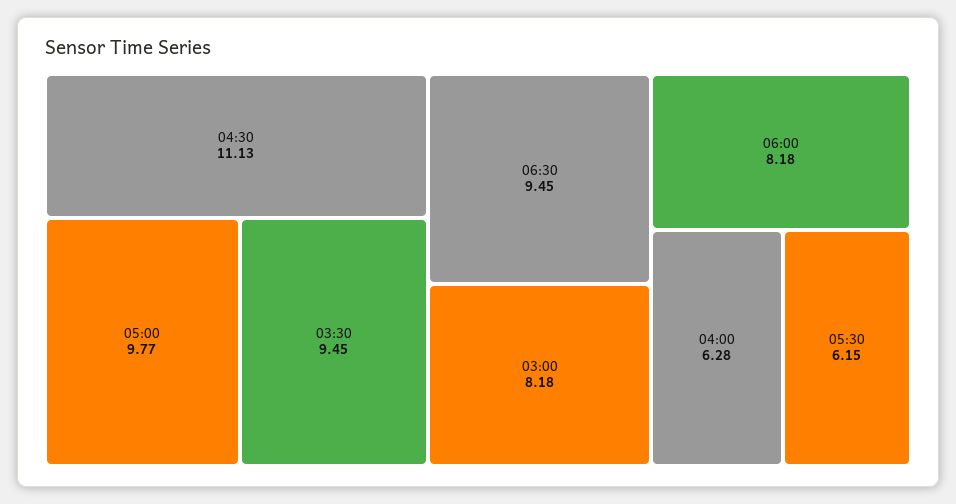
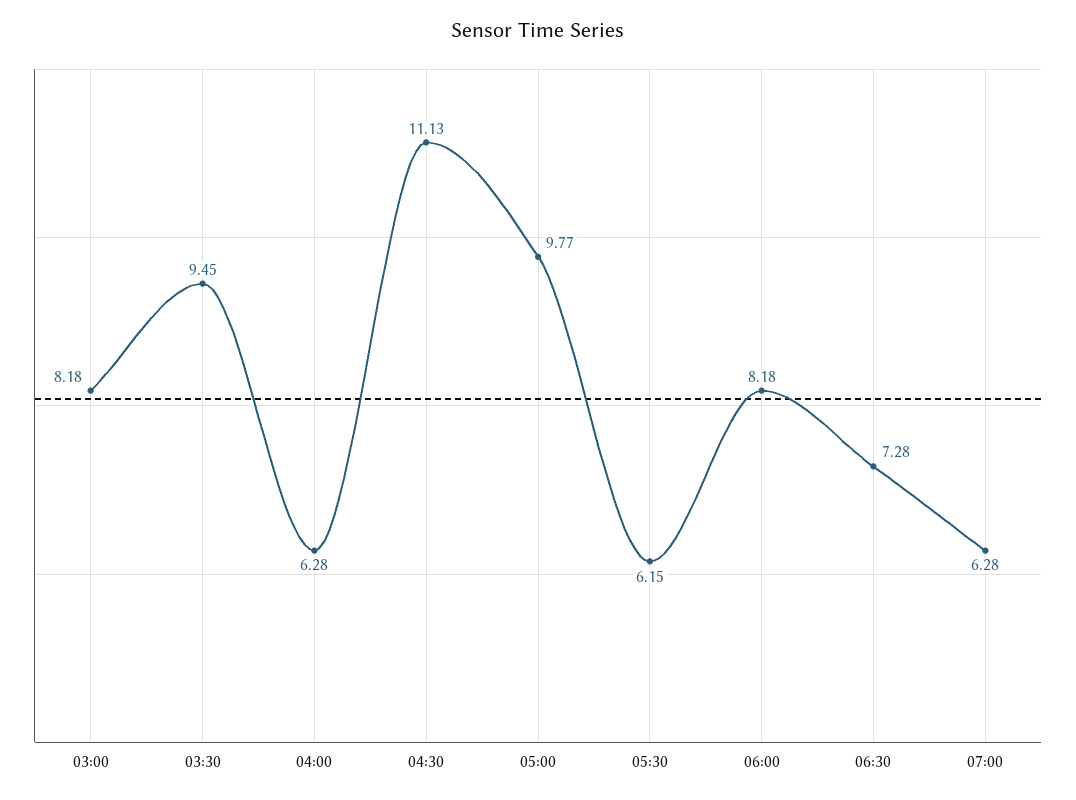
06:30: 9.45 -> 7.28
07:00: none -> 6.28

